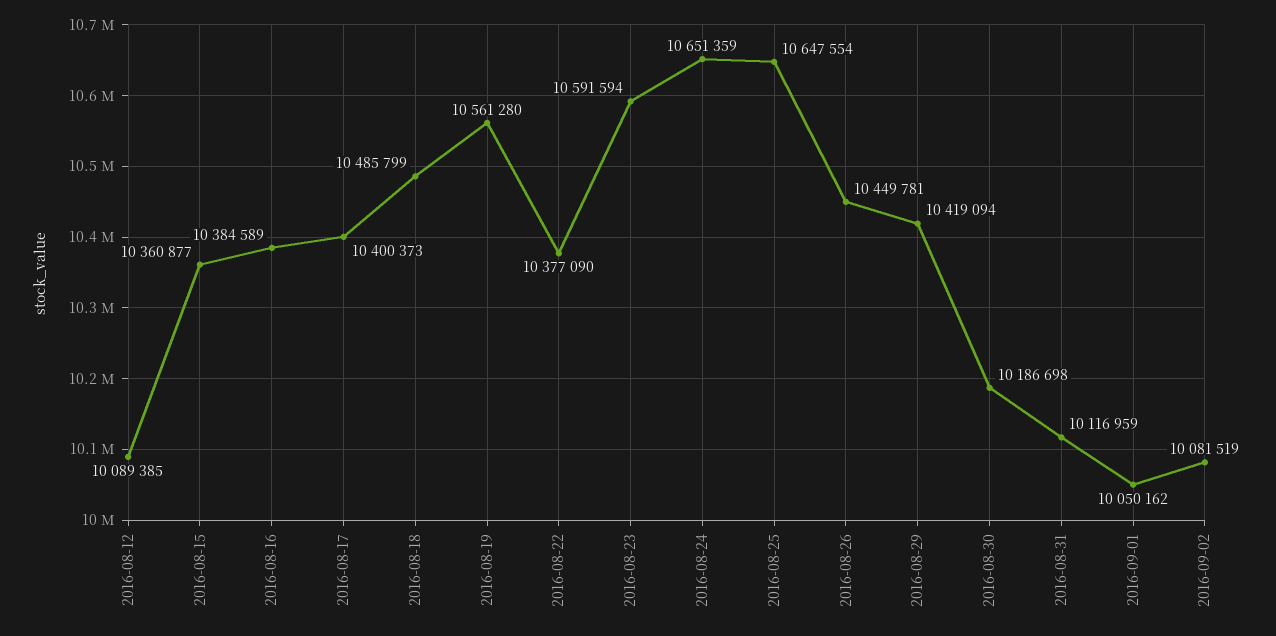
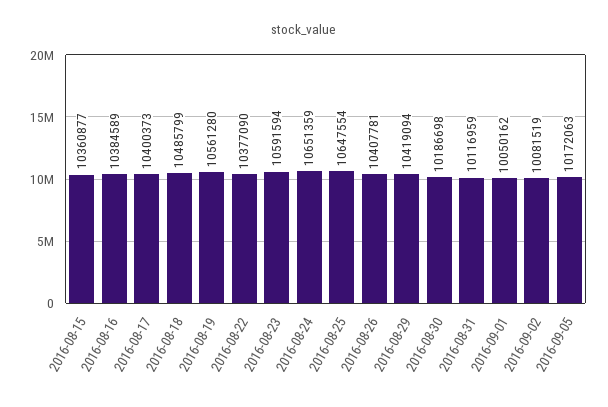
2016-08-12: 10089385 -> none
2016-08-26: 10449781 -> 10407781
2016-09-05: none -> 10172063

